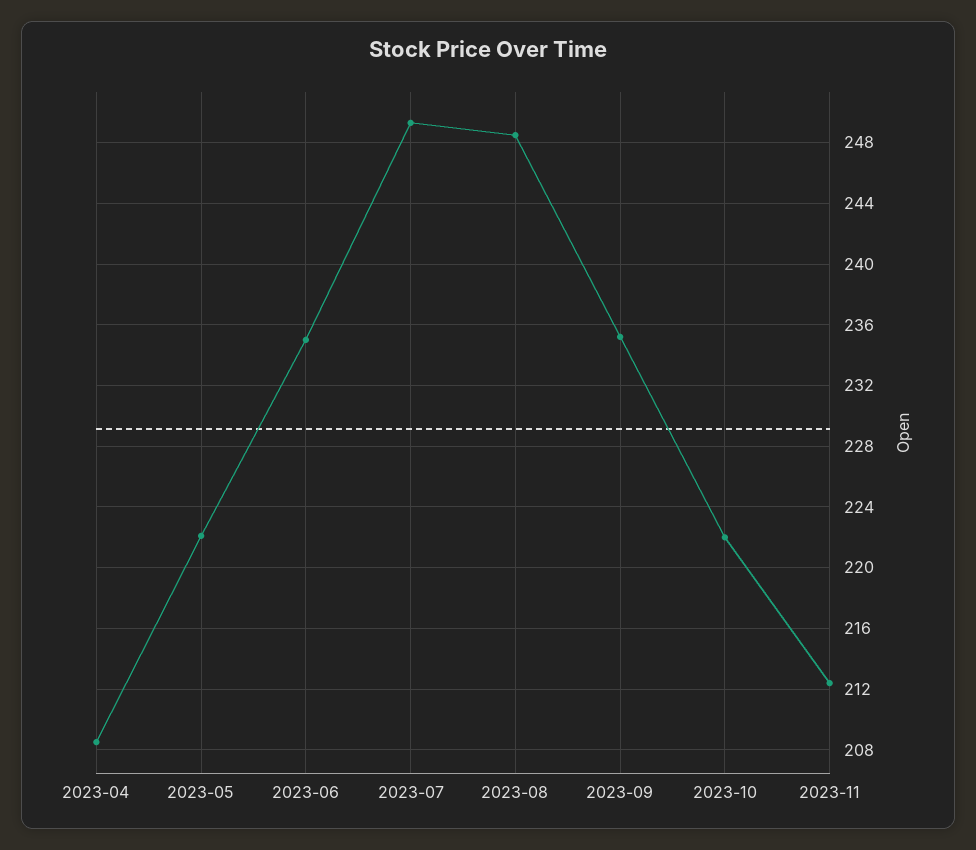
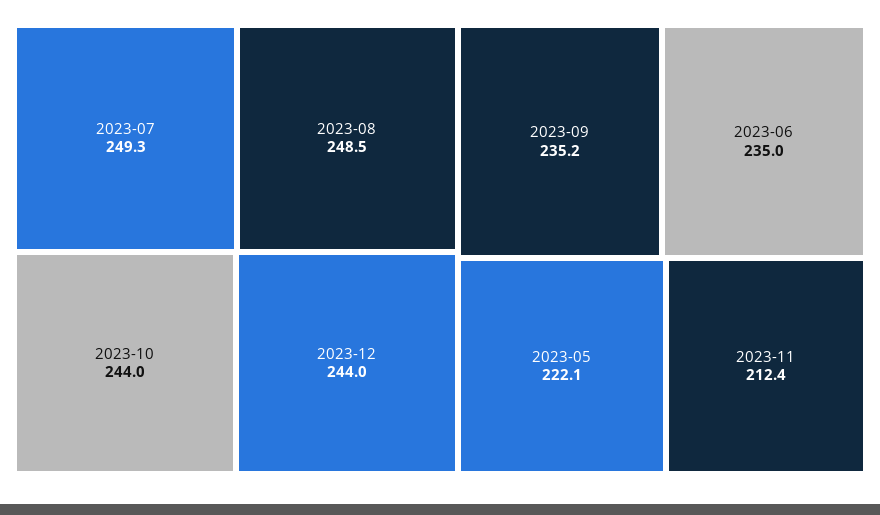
2023-04: 208.5 -> none
2023-10: 222 -> 244
2023-12: none -> 244

